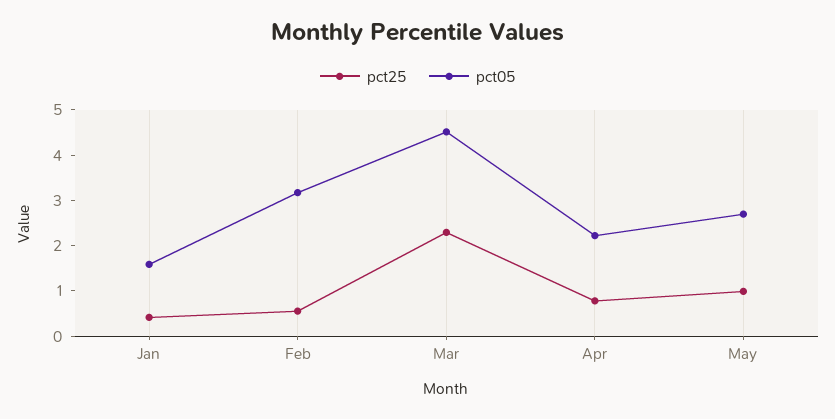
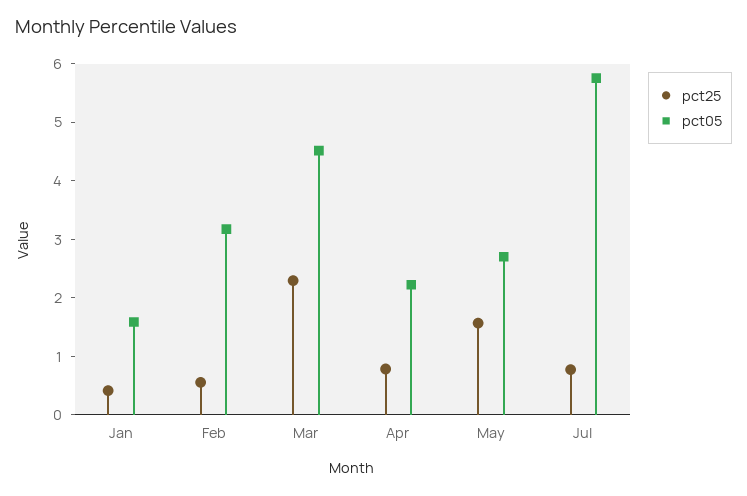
pct25, May: 1 -> 1.6
pct25, Jul: none -> 0.8
pct05, Jul: none -> 5.8

